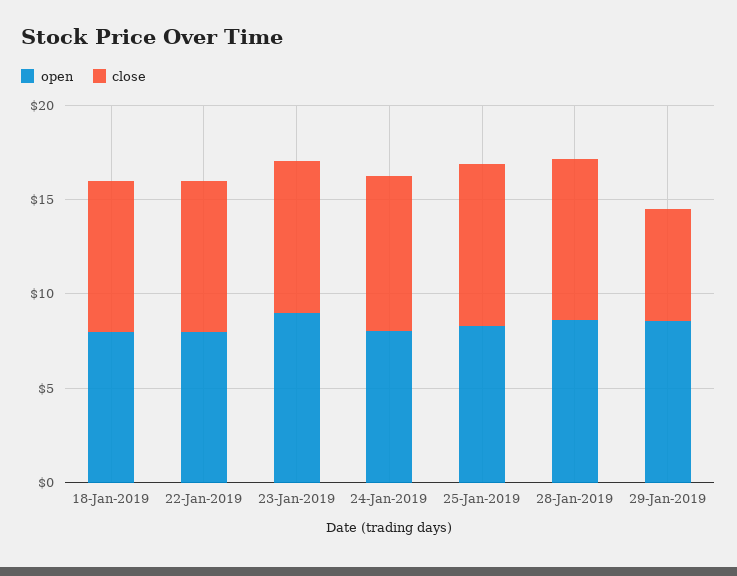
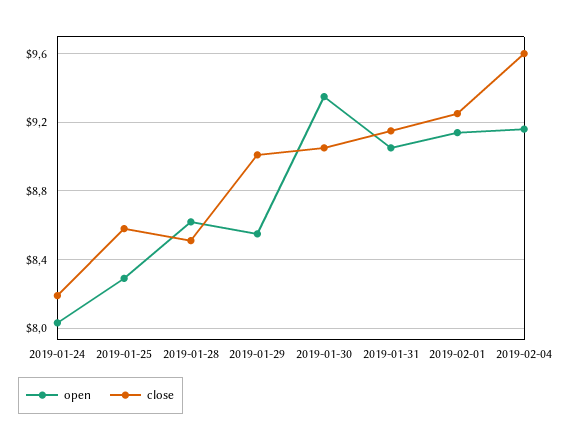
open, 18-Jan-2019: 8 -> none
close, 18-Jan-2019: 8 -> none
open, 22-Jan-2019: 8 -> none
close, 22-Jan-2019: 8 -> none
open, 23-Jan-2019: 9 -> none
close, 23-Jan-2019: 8 -> none
close, 29-Jan-2019: 6 -> 9
open, 2019-01-30: none -> 9.35
close, 2019-01-30: none -> 9.05
open, 2019-01-31: none -> 9.05
close, 2019-01-31: none -> 9.15
open, 2019-02-01: none -> 9.15
close, 2019-02-01: none -> 9.25
open, 2019-02-04: none -> 9.15
close, 2019-02-04: none -> 9.6

